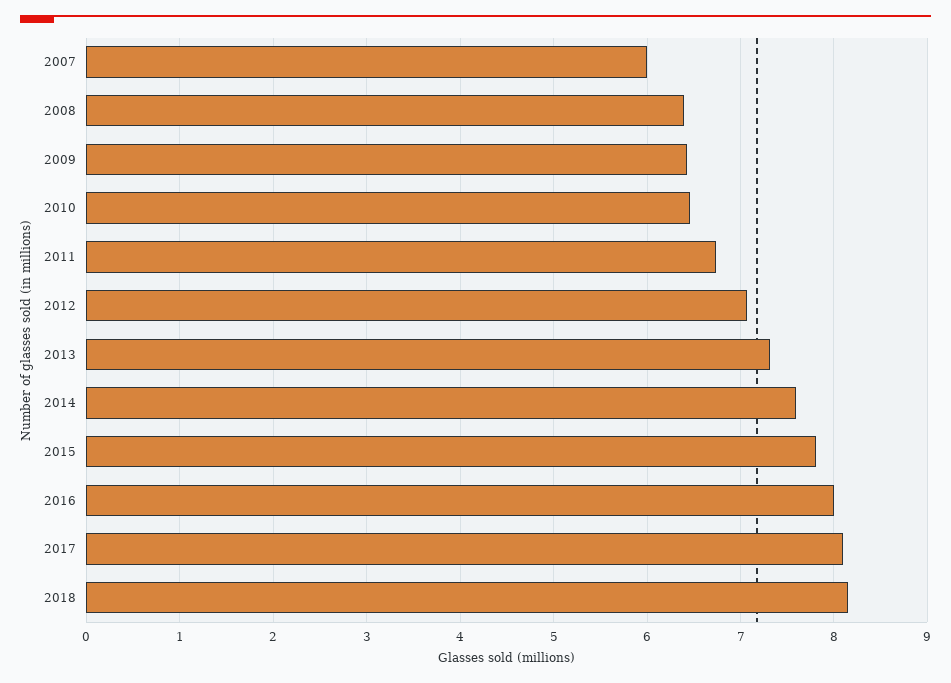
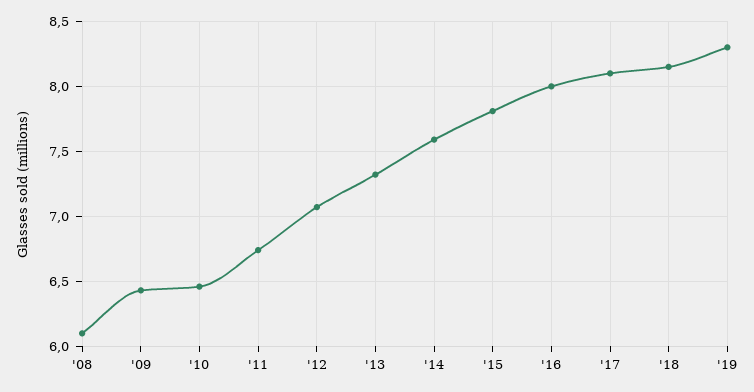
2007: 6 -> none
2008: 6.4 -> 6.1
'19: none -> 8.3

